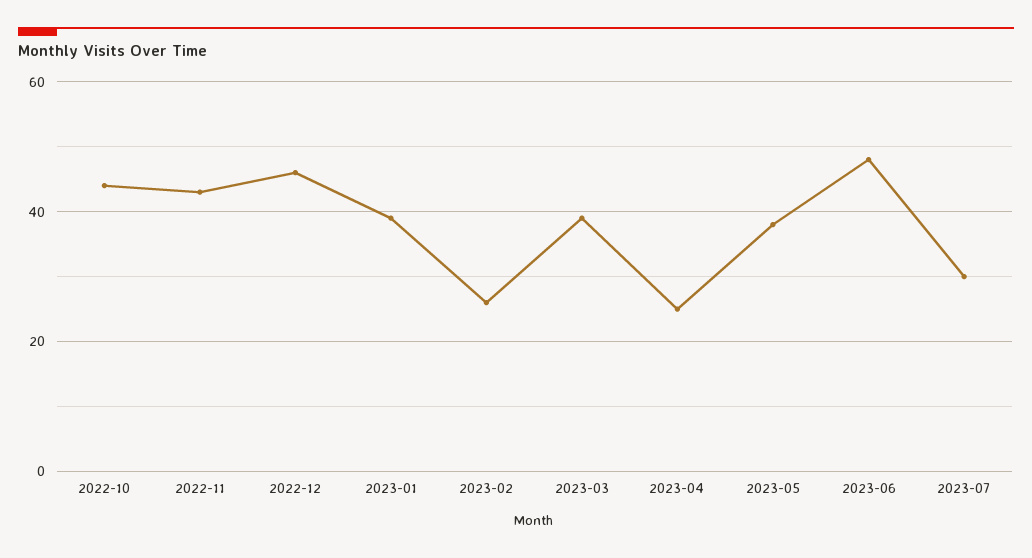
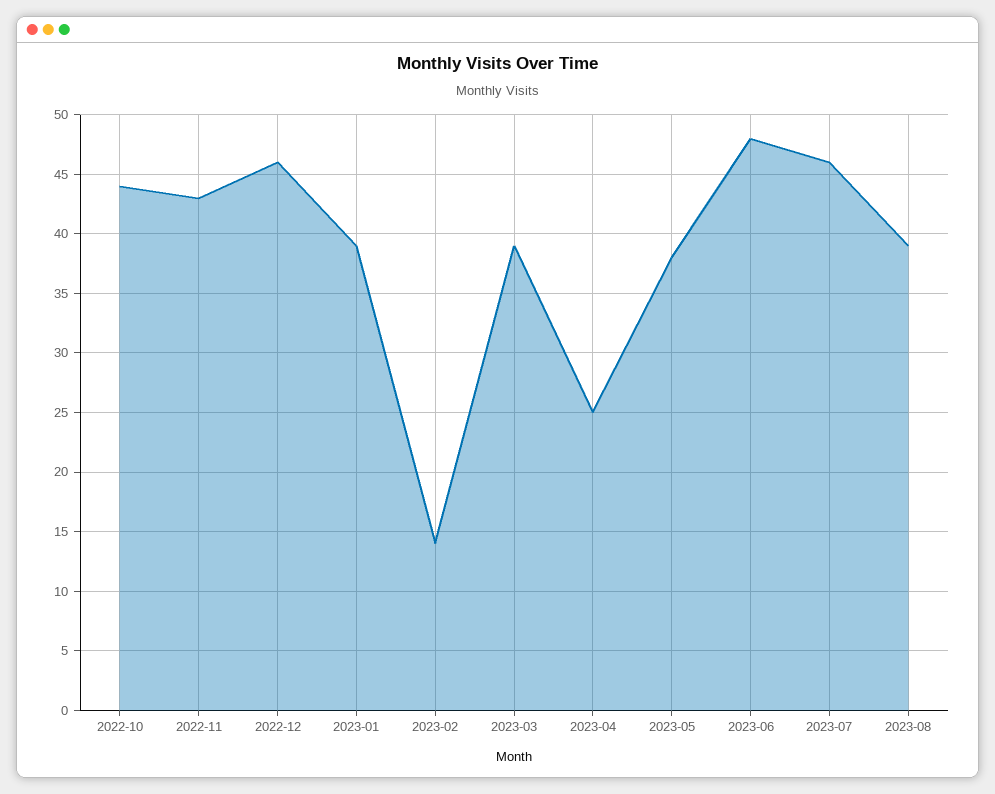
2023-02: 25 -> 14
2023-07: 30 -> 46
2023-08: none -> 39

